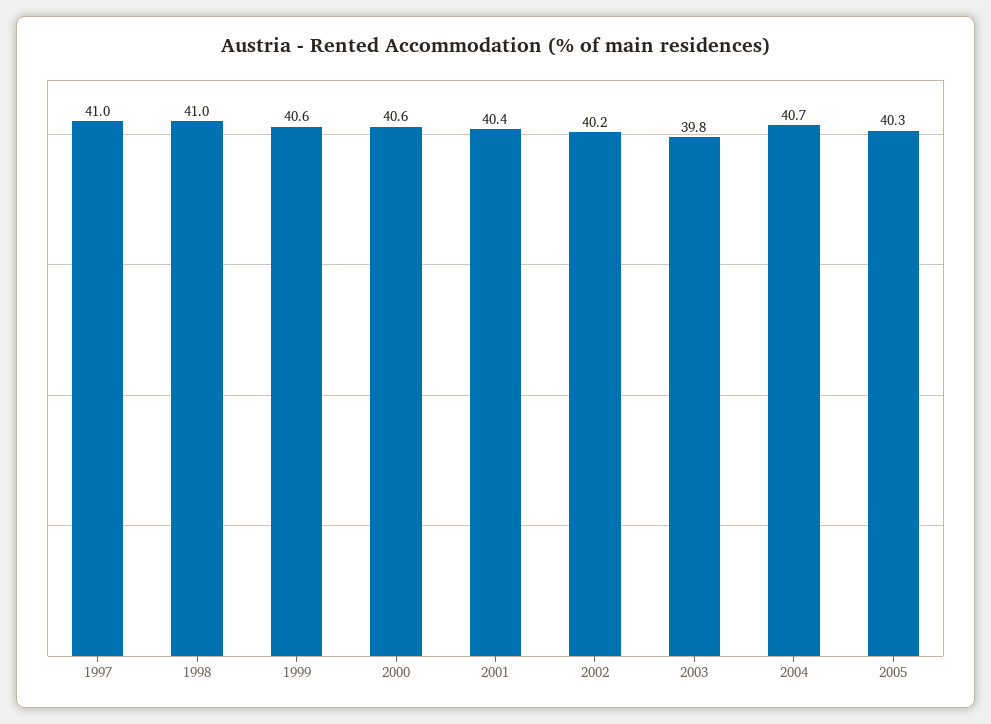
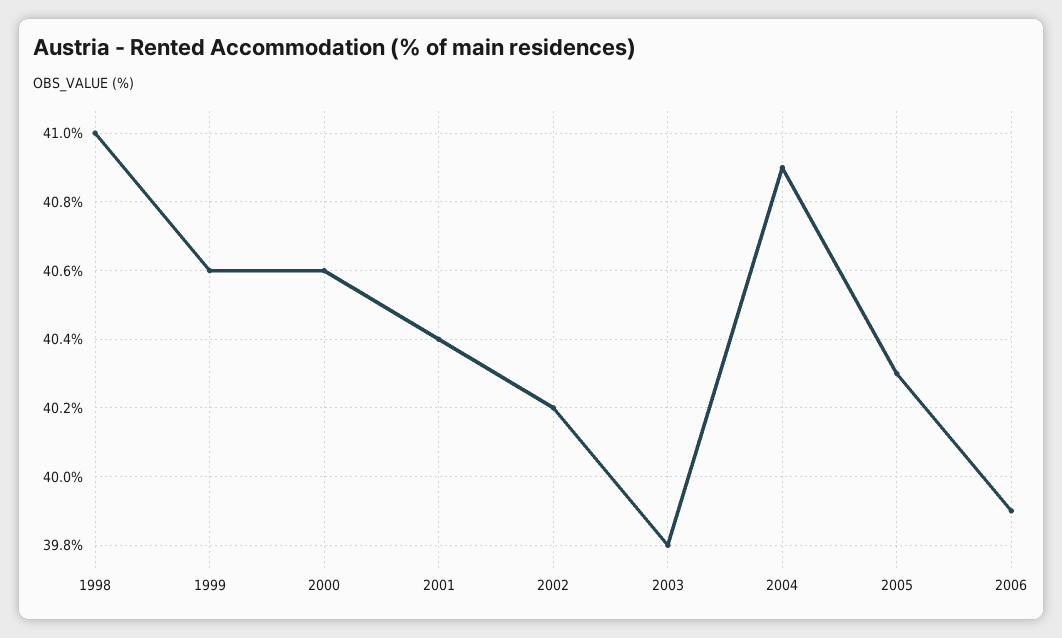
1997: 41 -> none
2004: 40.7 -> 40.9
2006: none -> 39.9

